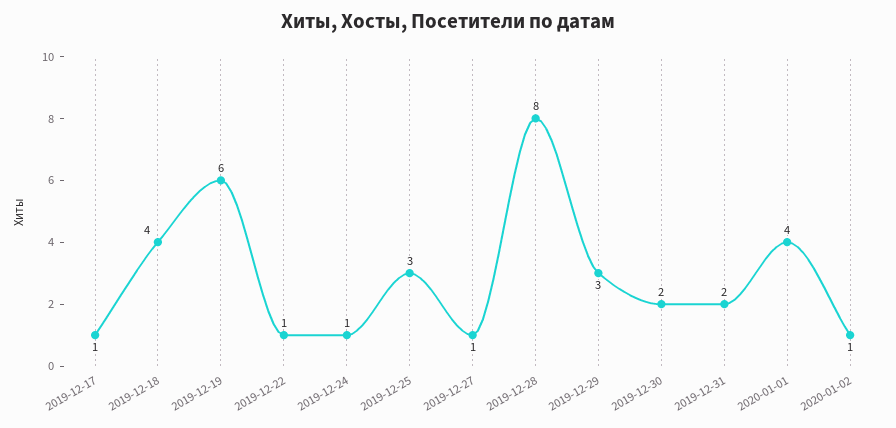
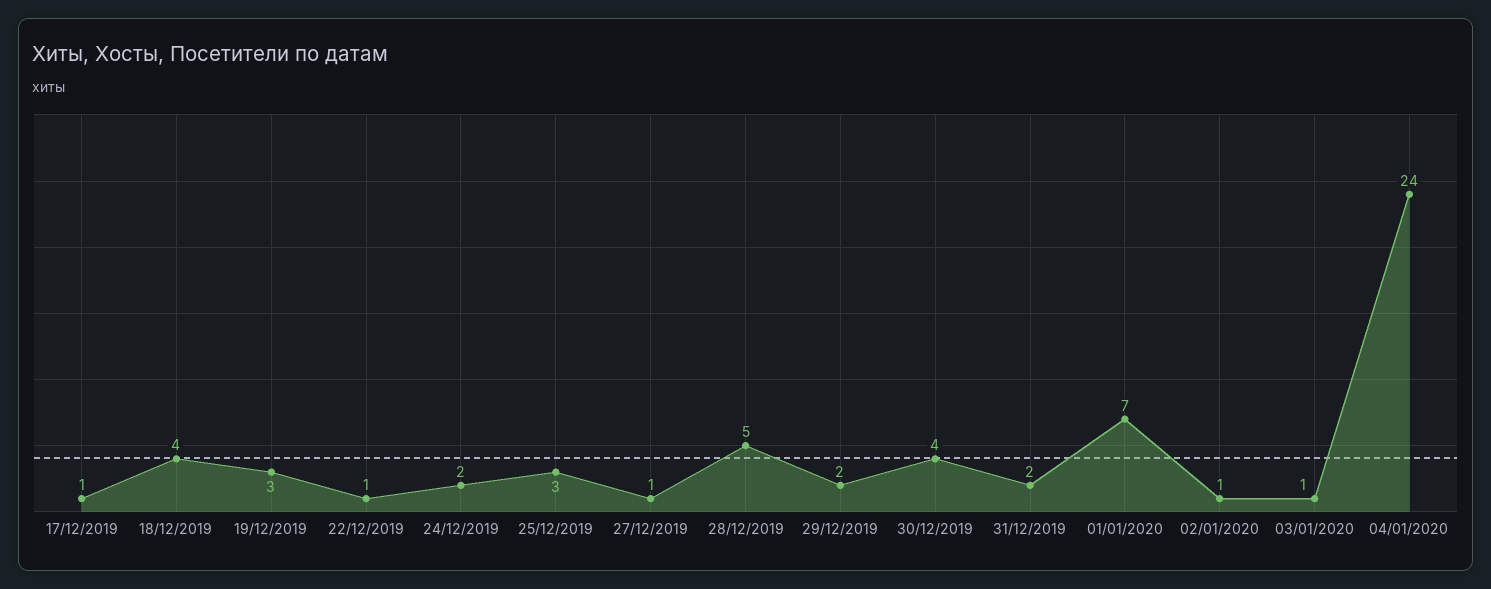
2019-12-19: 6 -> 3
2019-12-24: 1 -> 2
2019-12-28: 8 -> 5
2019-12-29: 3 -> 2
2019-12-30: 2 -> 4
2020-01-01: 4 -> 7
03/01/2020: none -> 1
04/01/2020: none -> 24

